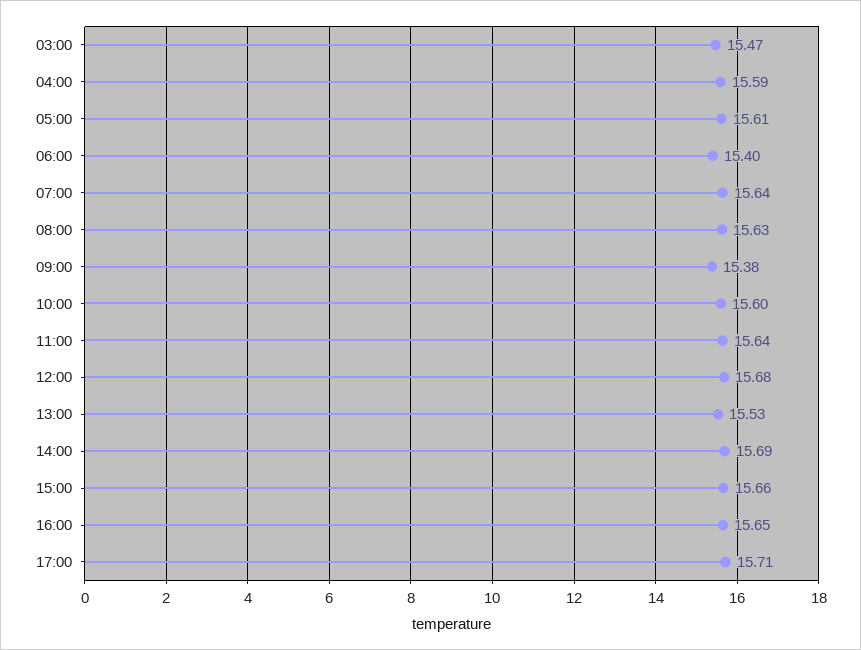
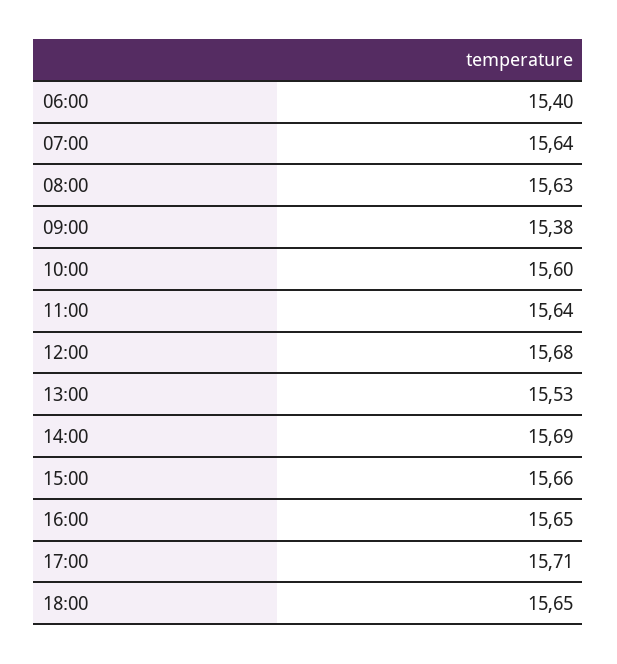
03:00: 15.47 -> none
04:00: 15.59 -> none
05:00: 15.61 -> none
18:00: none -> 15.65

